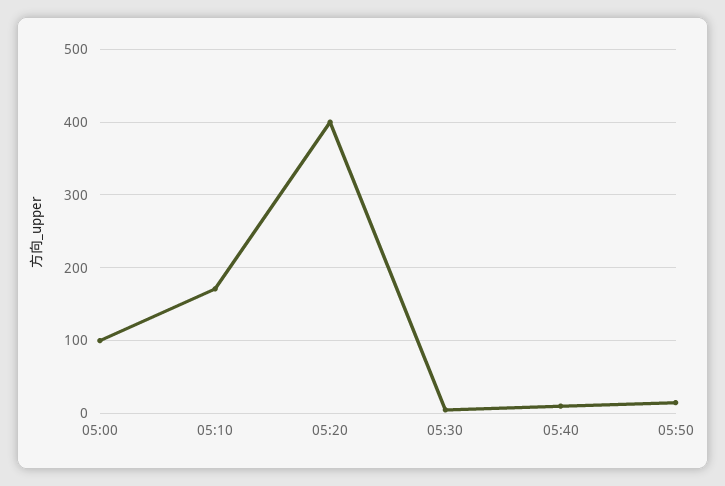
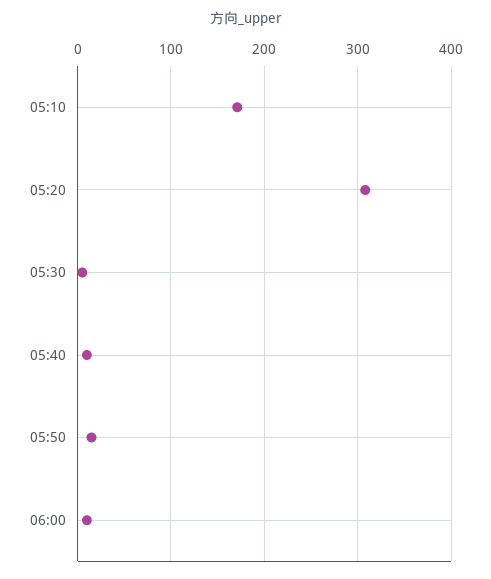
05:00: 100 -> none
05:20: 400 -> 310
06:00: none -> 10

